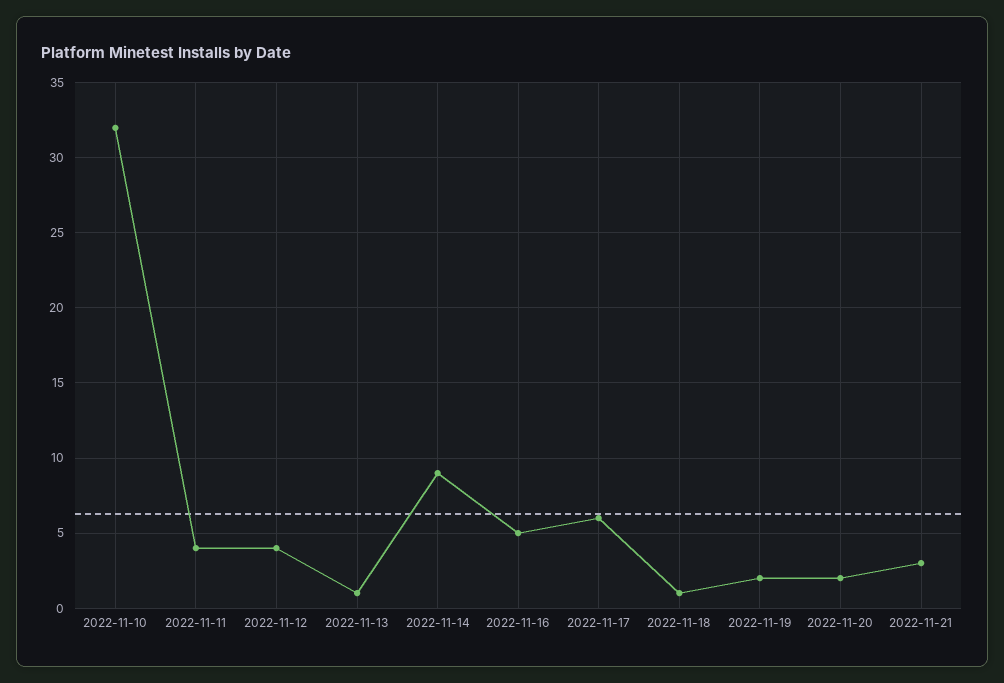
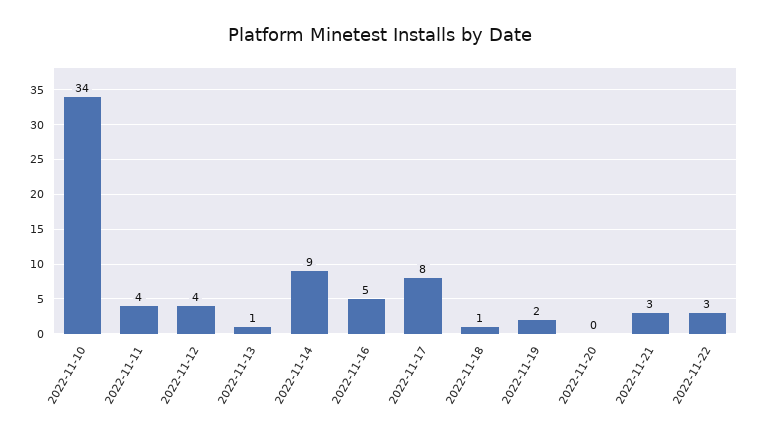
2022-11-10: 32 -> 34
2022-11-17: 6 -> 8
2022-11-20: 2 -> 0
2022-11-22: none -> 3

